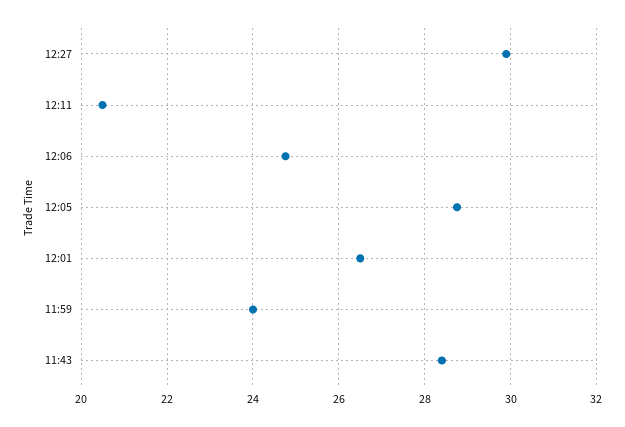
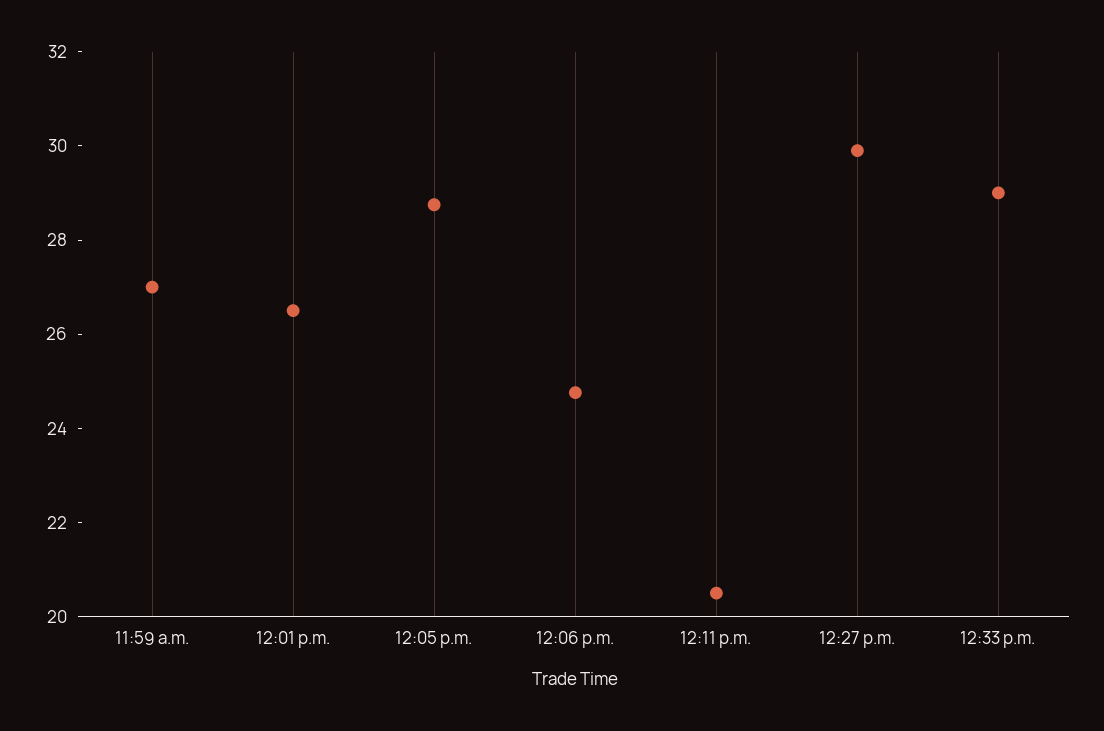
11:59: 24 -> 27
11:43: 28.4 -> none
12:33 p.m.: none -> 29

